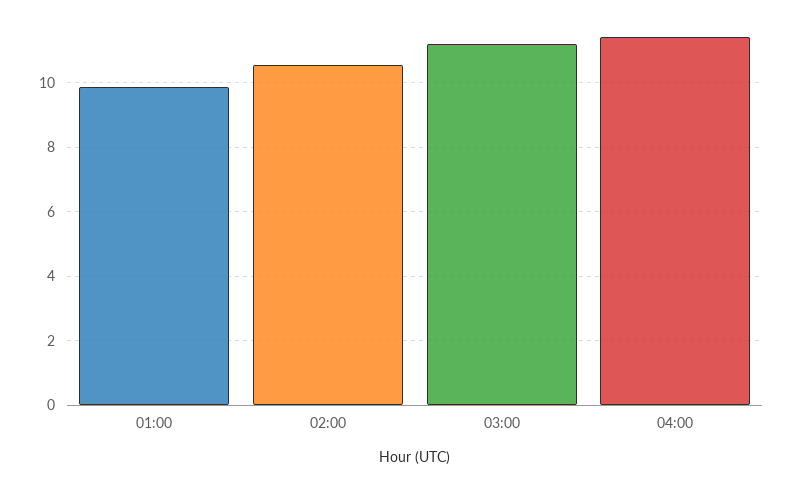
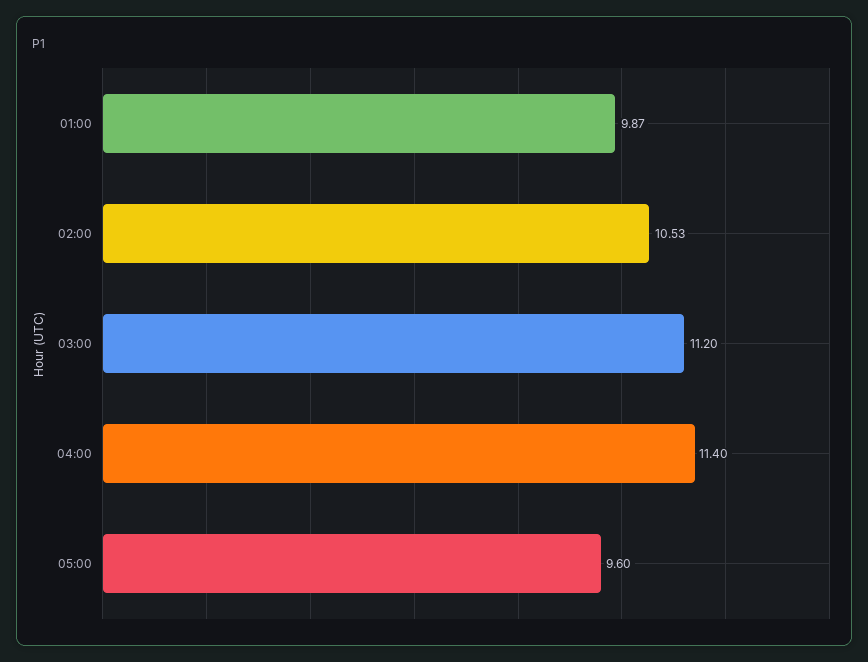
05:00: none -> 9.6

